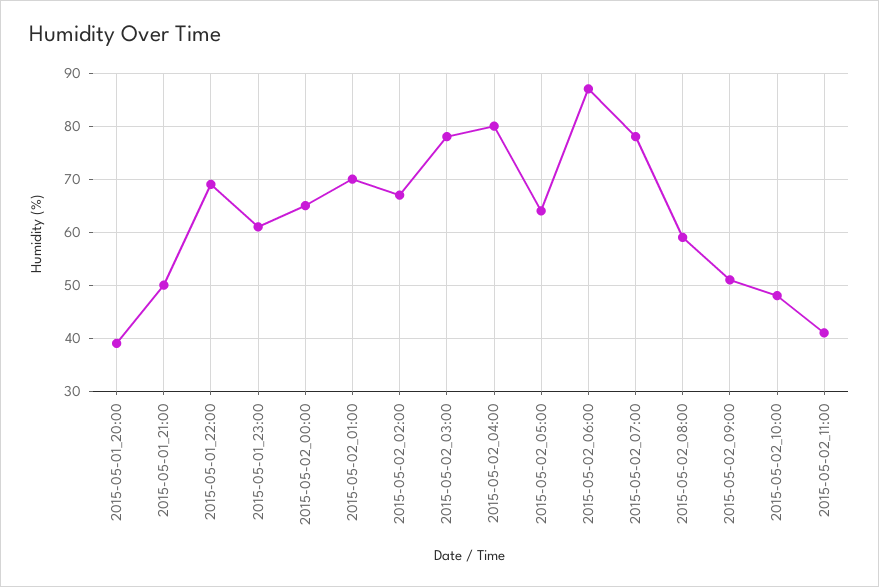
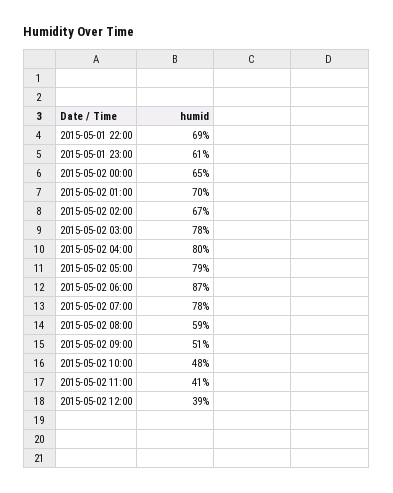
2015-05-01_20:00: 40 -> none
2015-05-01_21:00: 50 -> none
2015-05-02_05:00: 65 -> 79
2015-05-02 12:00: none -> 39

